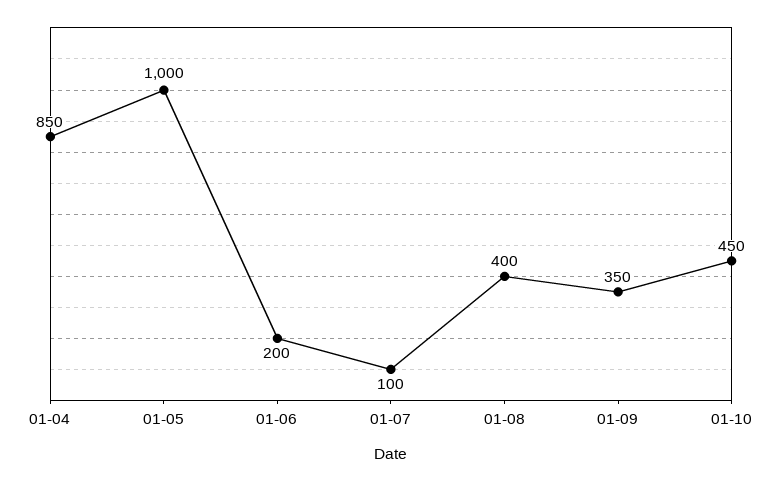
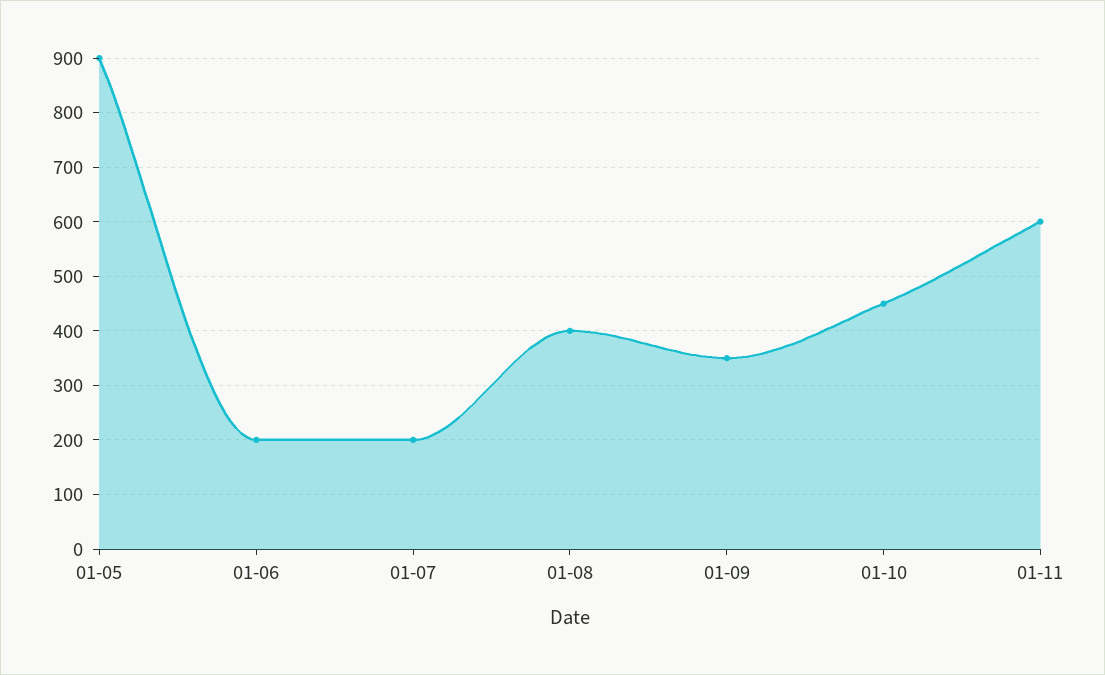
01-04: 850 -> none
01-05: 1000 -> 900
01-07: 100 -> 200
01-11: none -> 600

